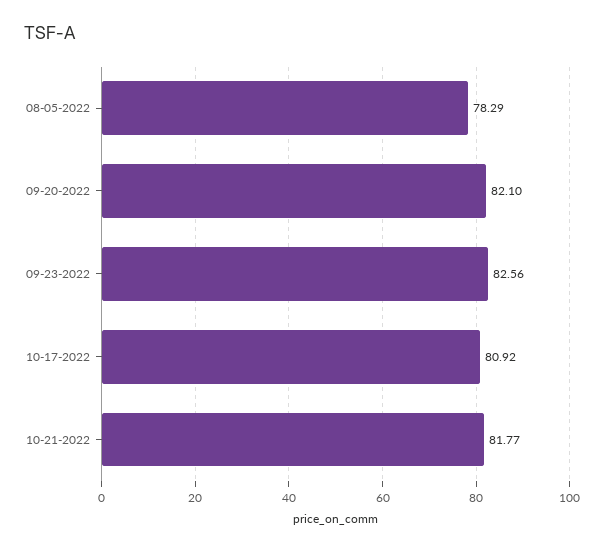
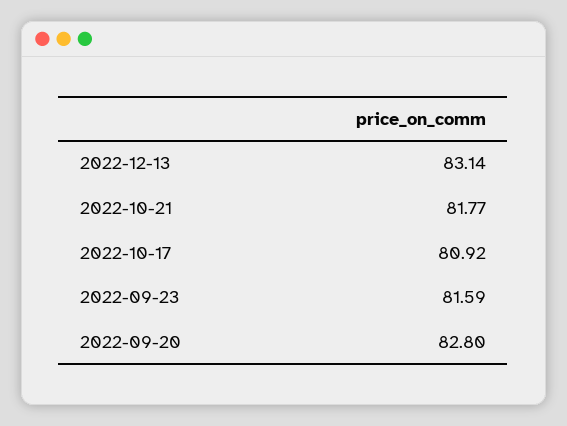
08-05-2022: 78.29 -> none
09-20-2022: 82.1 -> 82.8
09-23-2022: 82.56 -> 81.59
2022-12-13: none -> 83.14

